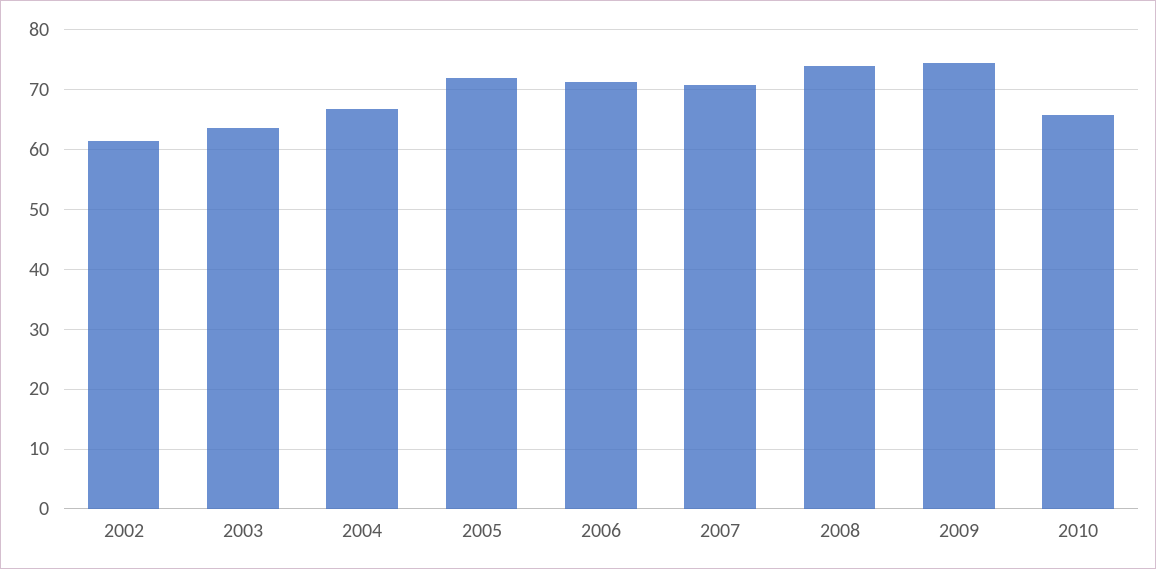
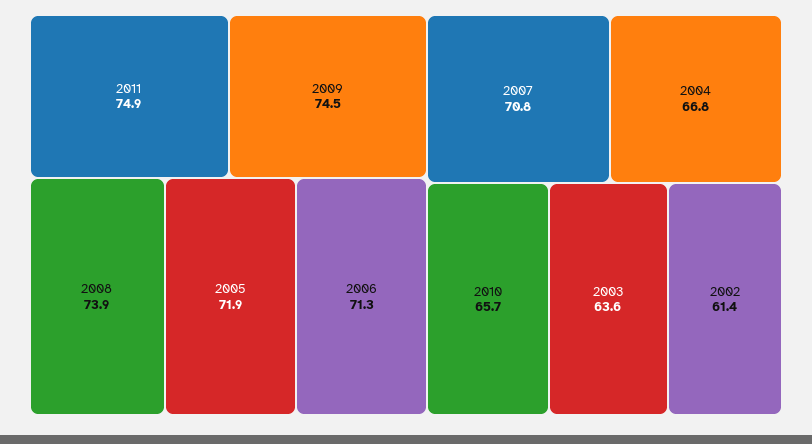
2011: none -> 74.9

